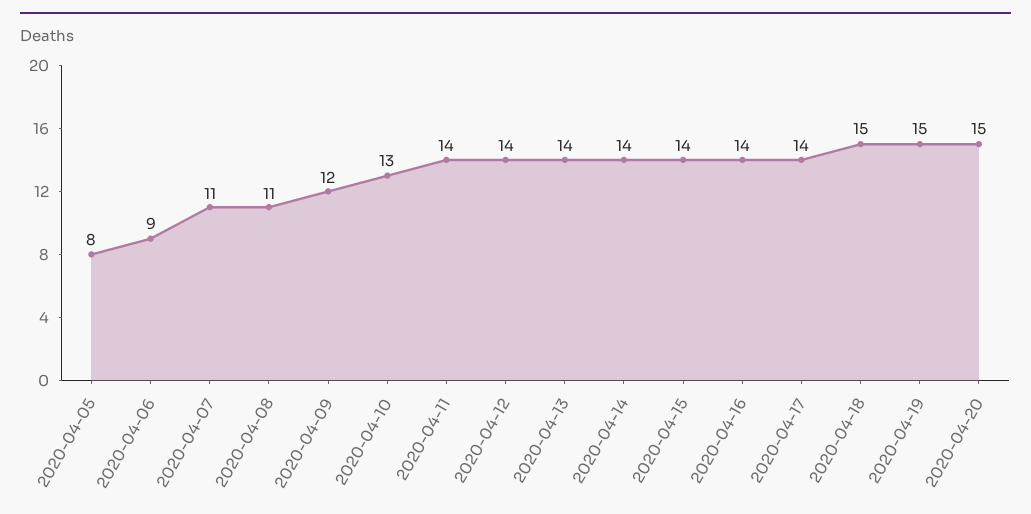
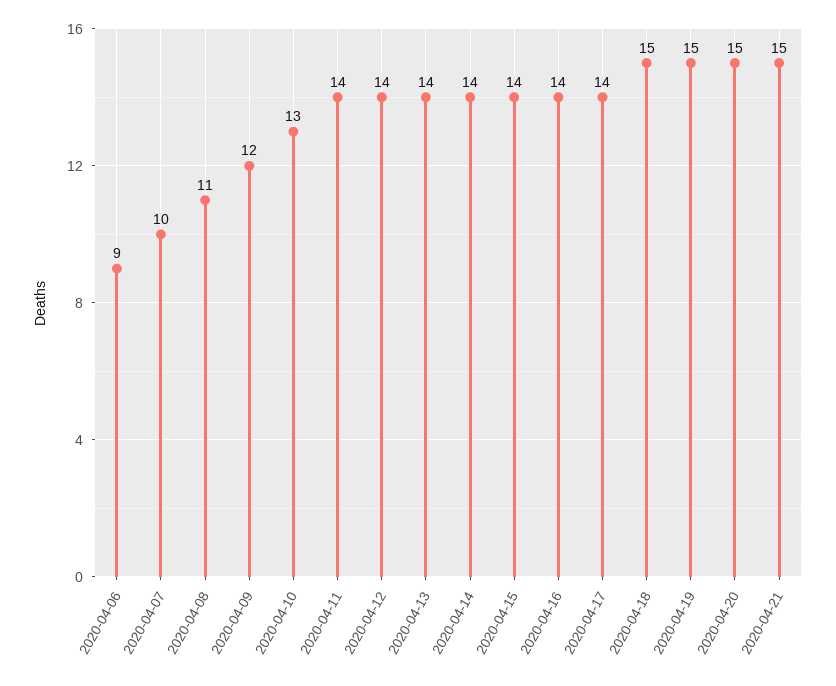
2020-04-05: 8 -> none
2020-04-07: 11 -> 10
2020-04-21: none -> 15

